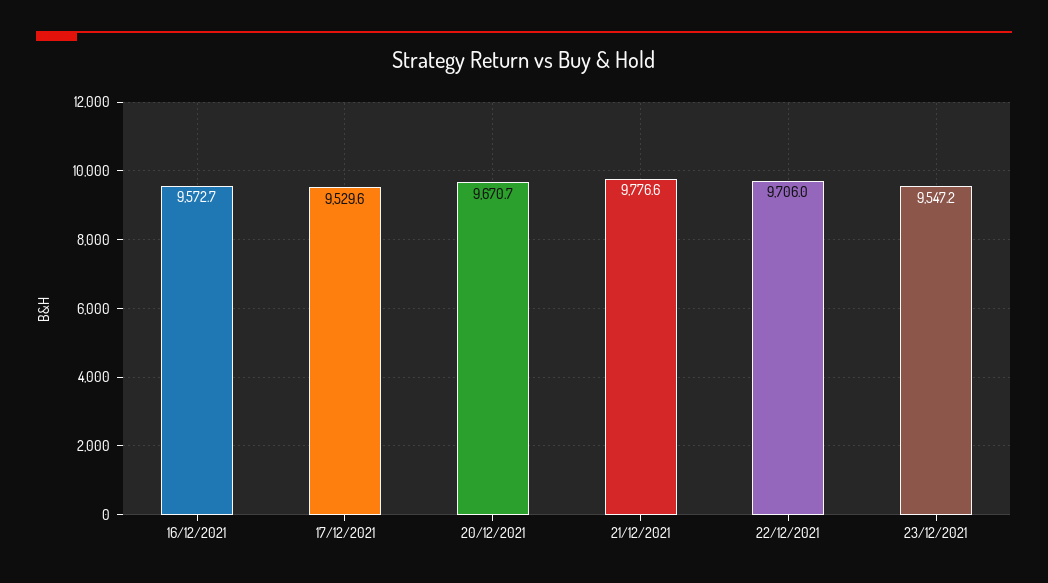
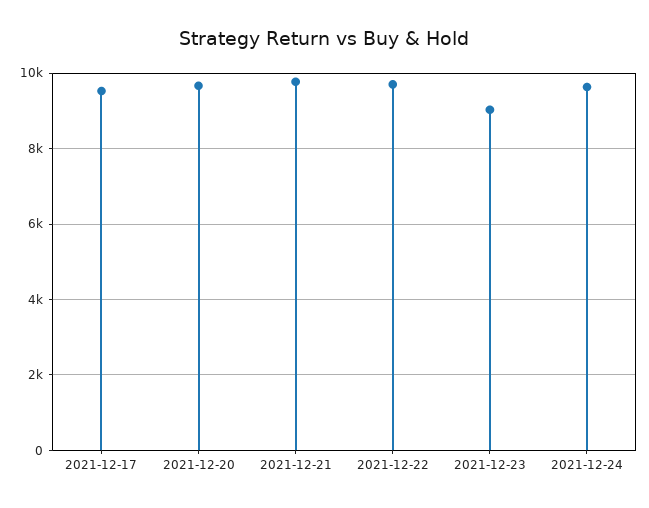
16/12/2021: 9572.7 -> none
23/12/2021: 9547.2 -> 9000
2021-12-24: none -> 9600

